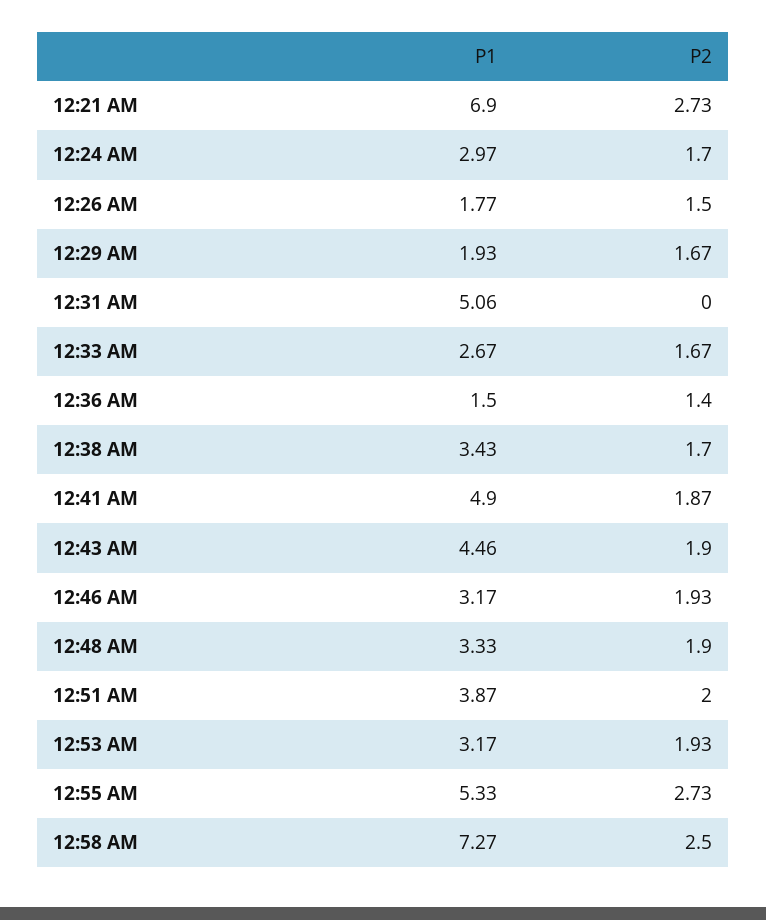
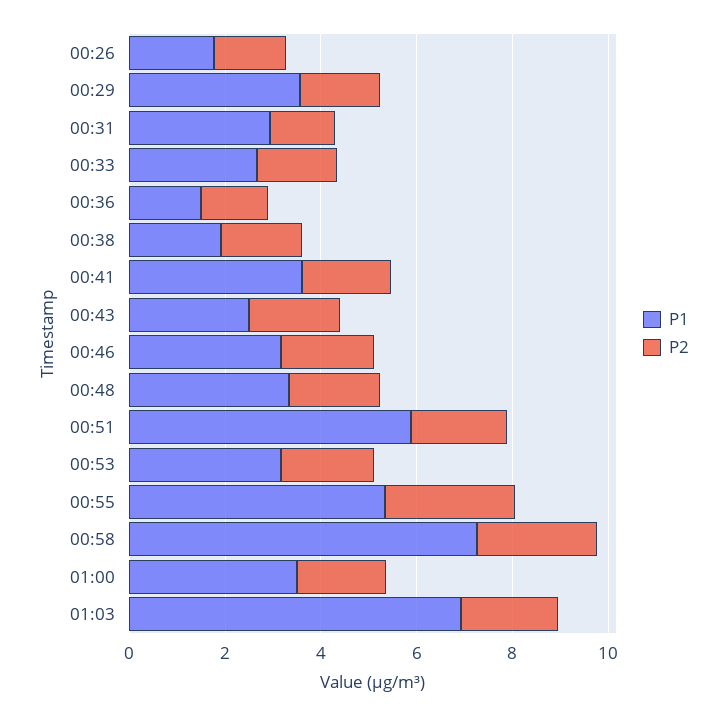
P1, 12:21 AM: 6.9 -> none
P2, 12:21 AM: 2.73 -> none
P1, 12:24 AM: 2.97 -> none
P2, 12:24 AM: 1.7 -> none
P1, 12:29 AM: 1.93 -> 3.5
P1, 12:31 AM: 5.06 -> 3
P2, 12:31 AM: 0 -> 1.5
P1, 12:38 AM: 3.43 -> 2
P1, 12:41 AM: 4.9 -> 3.5
P1, 12:43 AM: 4.46 -> 2.5
P1, 12:51 AM: 3.87 -> 6
P1, 01:00: none -> 3.5
P2, 01:00: none -> 2
P1, 01:03: none -> 7
P2, 01:03: none -> 2

